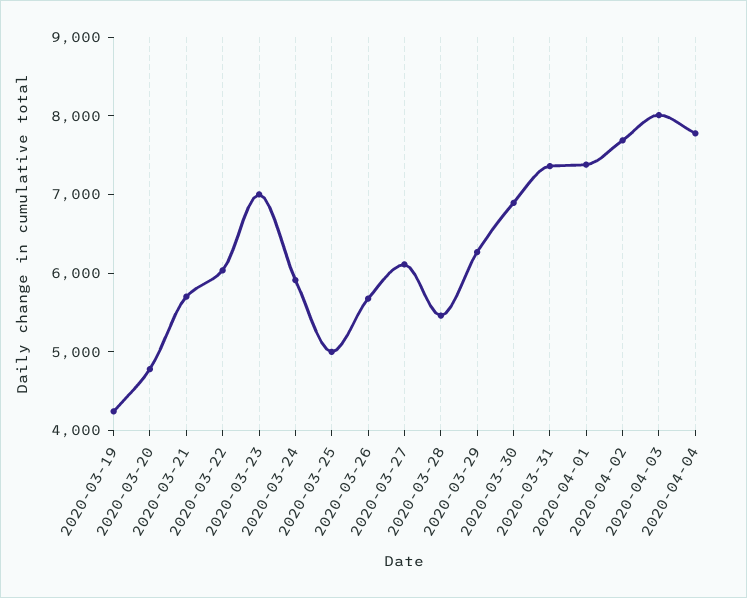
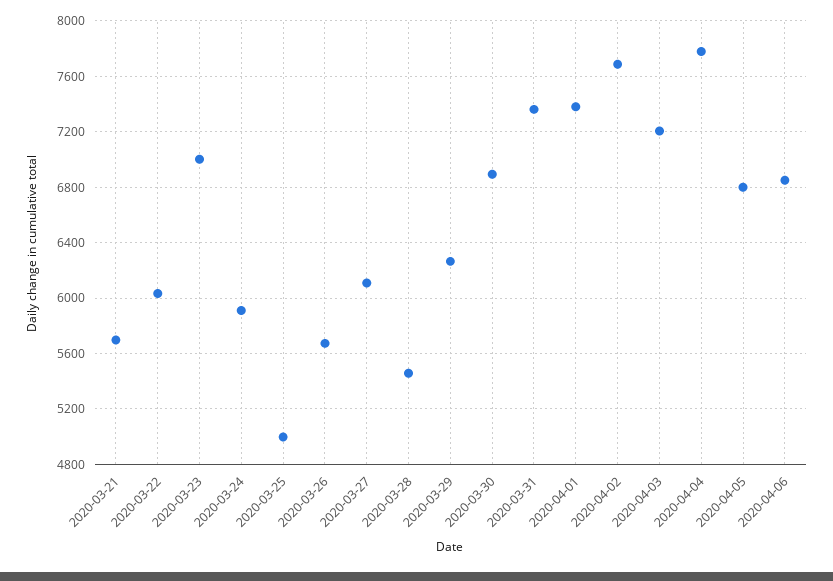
2020-03-19: 4200 -> none
2020-03-20: 4800 -> none
2020-04-03: 8000 -> 7200
2020-04-05: none -> 6800
2020-04-06: none -> 6850

